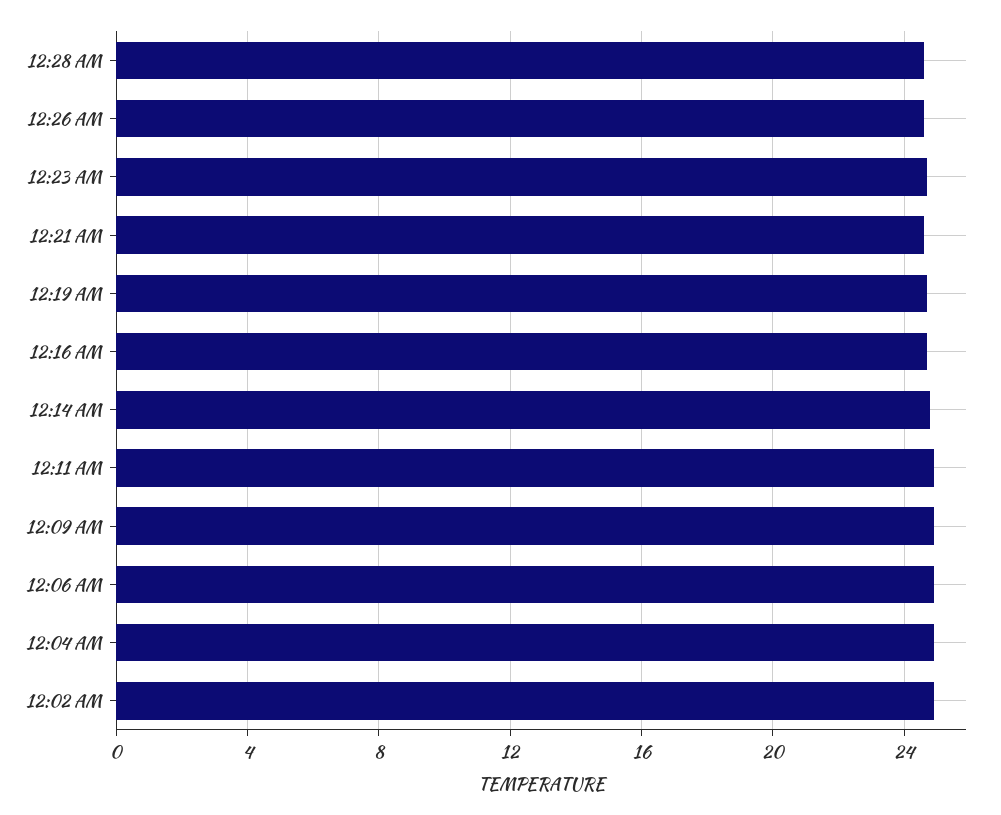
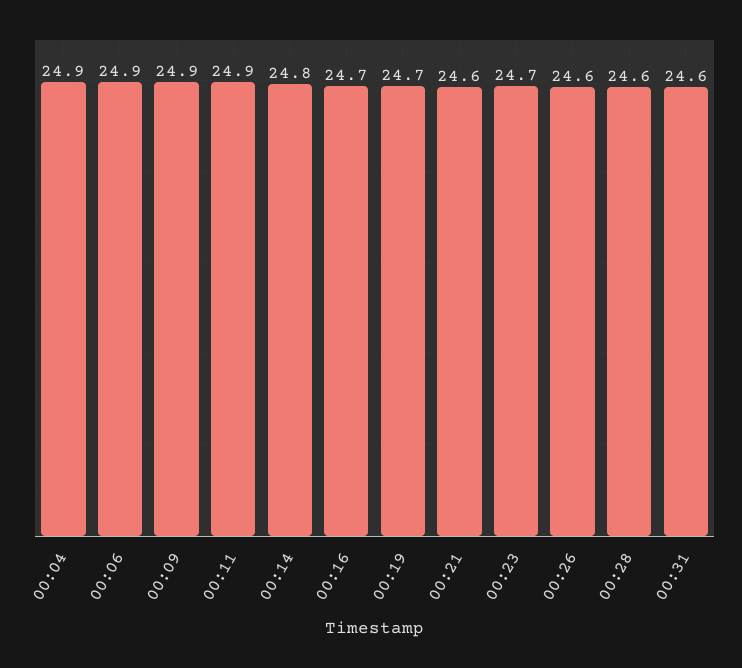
12:02 AM: 25 -> none
00:31: none -> 24.6

